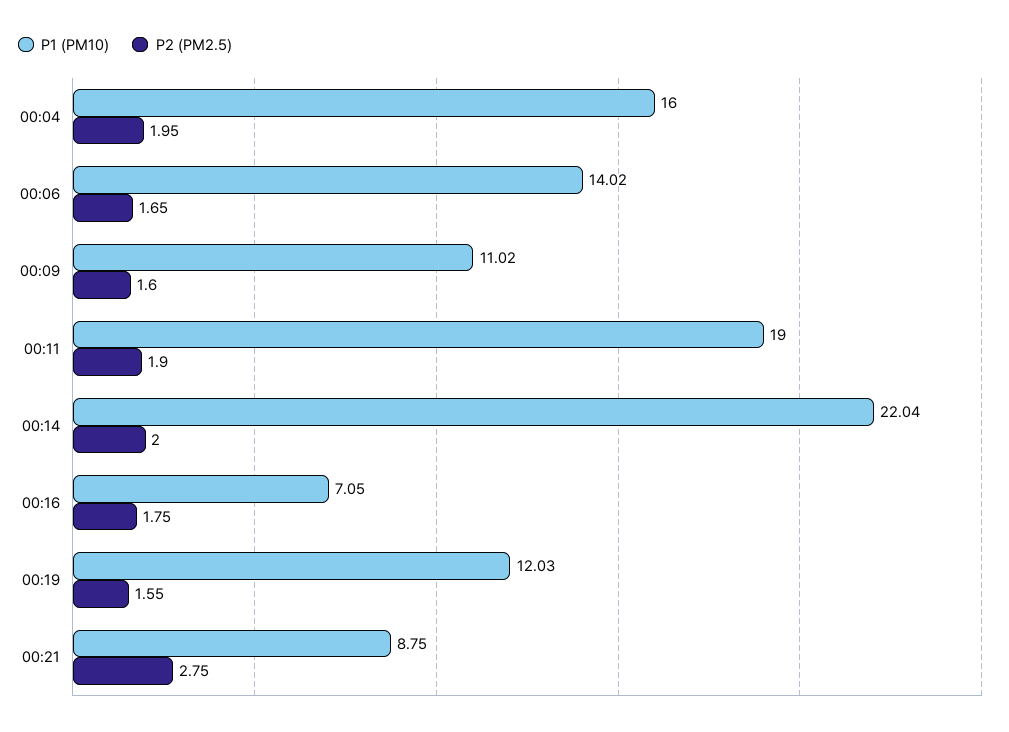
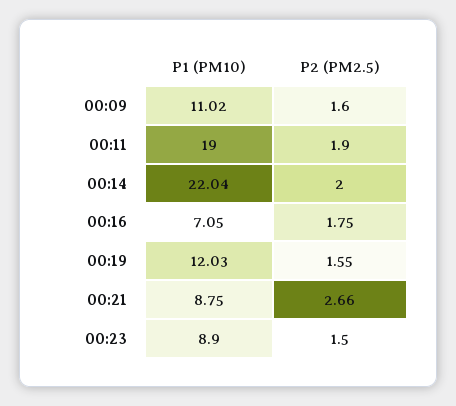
P1 (PM10), 00:04: 16 -> none
P2 (PM2.5), 00:04: 1.95 -> none
P1 (PM10), 00:06: 14.02 -> none
P2 (PM2.5), 00:06: 1.65 -> none
P2 (PM2.5), 00:21: 2.75 -> 2.66
P1 (PM10), 00:23: none -> 8.9
P2 (PM2.5), 00:23: none -> 1.5

